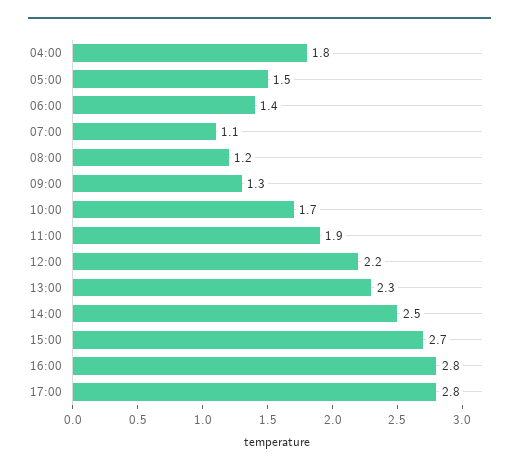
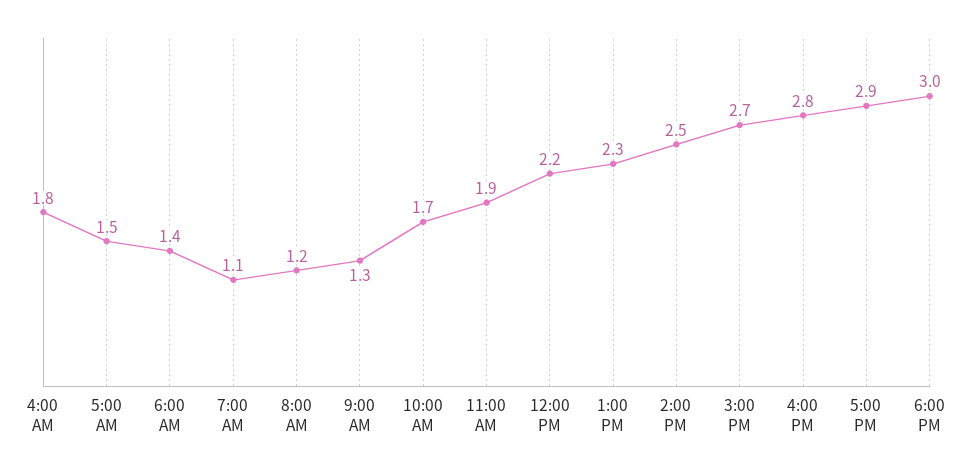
17:00: 2.8 -> 2.9
6:00 PM: none -> 3

